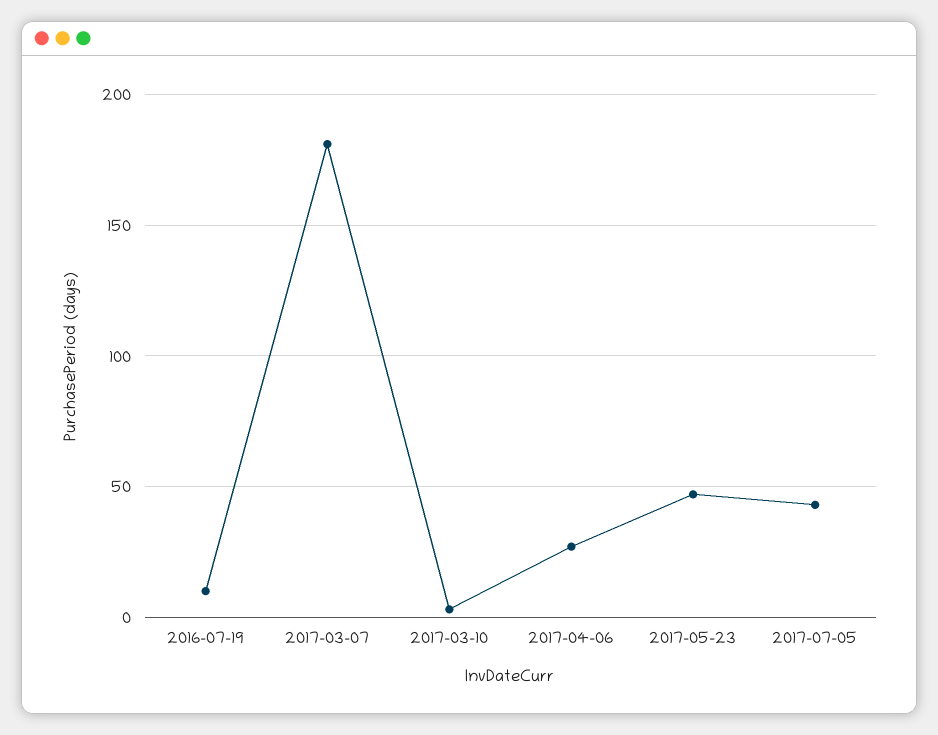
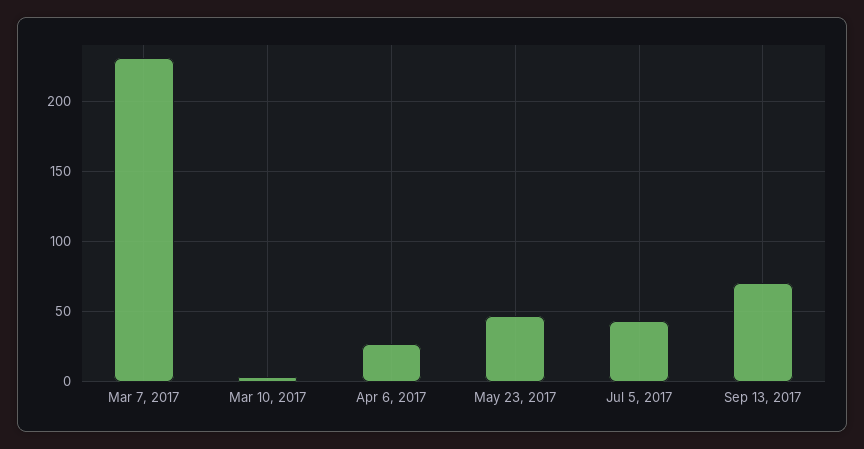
2016-07-19: 10 -> none
2017-03-07: 180 -> 230
Sep 13, 2017: none -> 70

